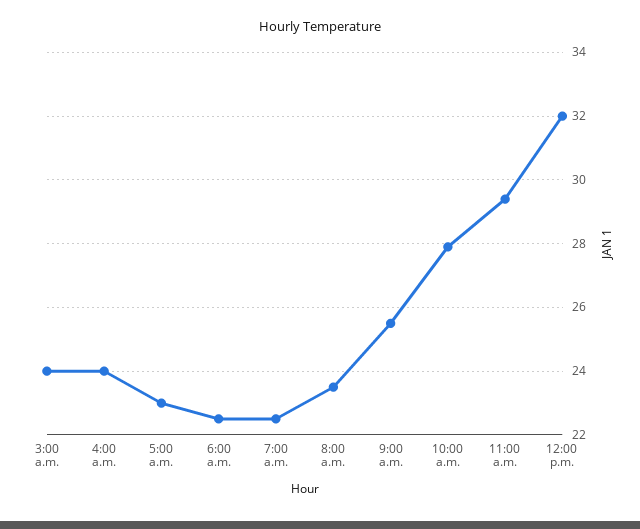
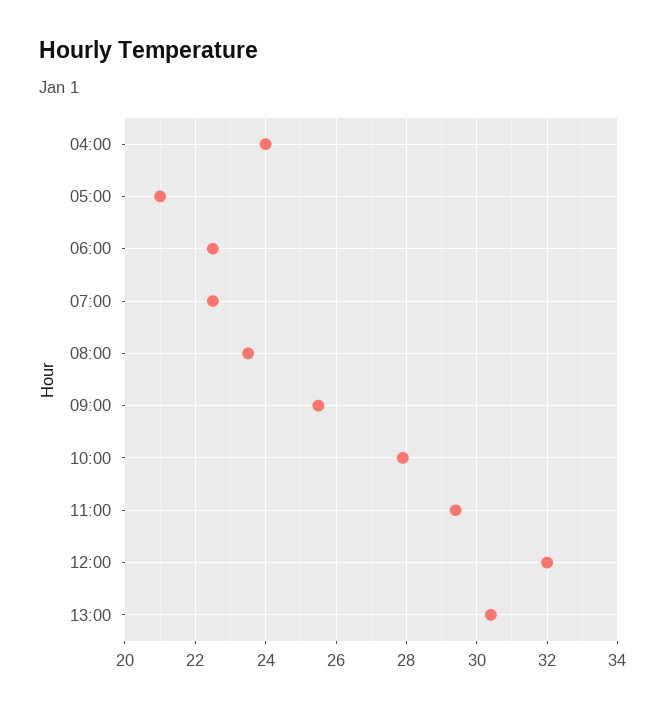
3:00 a.m.: 24 -> none
5:00 a.m.: 23 -> 21
13:00: none -> 30.5

